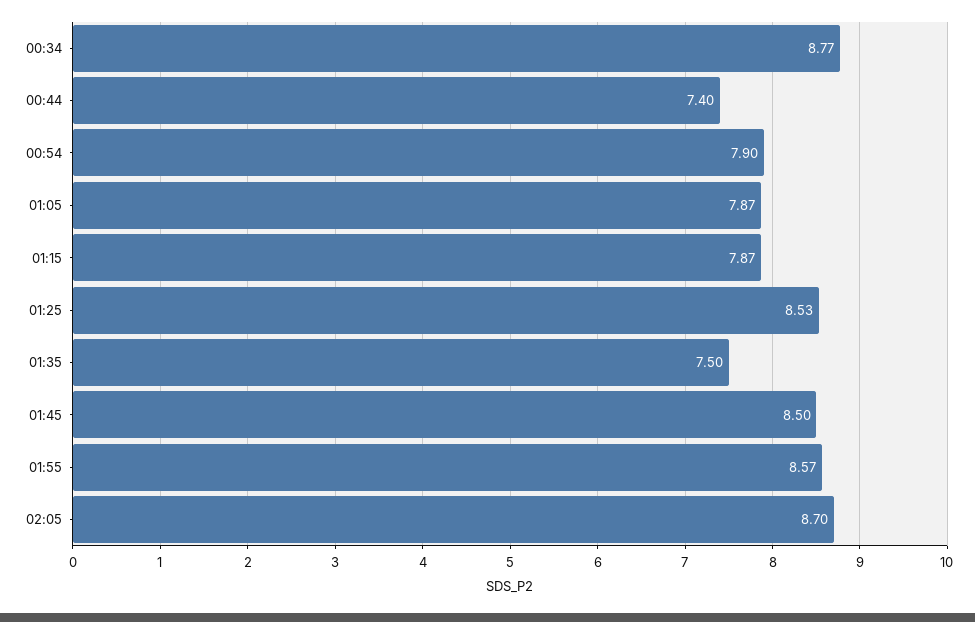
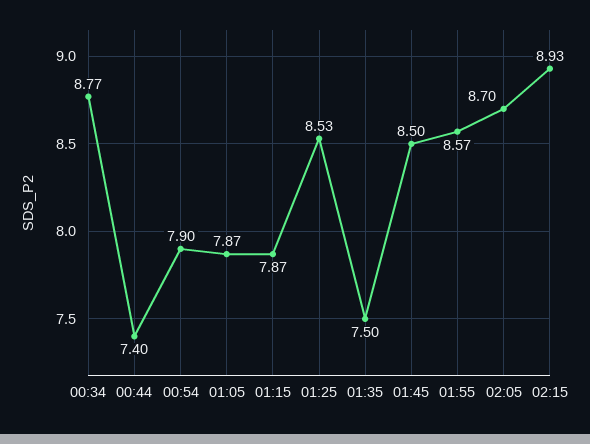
02:15: none -> 8.93

